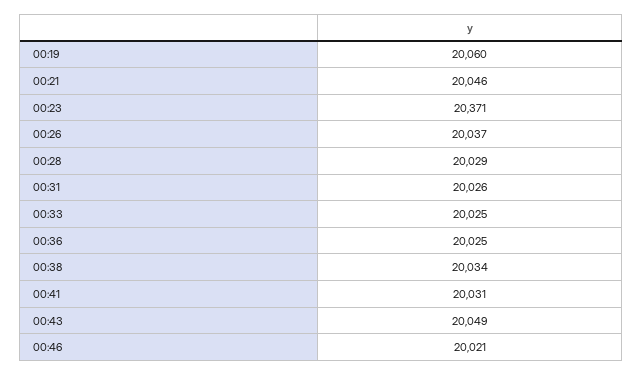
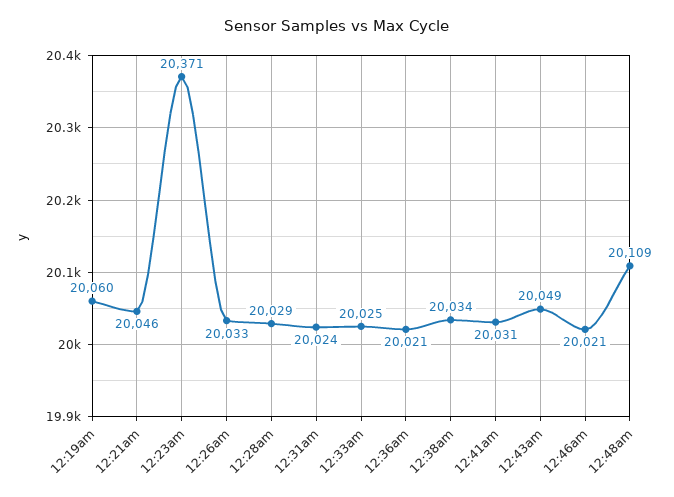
00:26: 20037 -> 20033
00:31: 20026 -> 20024
00:36: 20025 -> 20021
12:48am: none -> 20109

